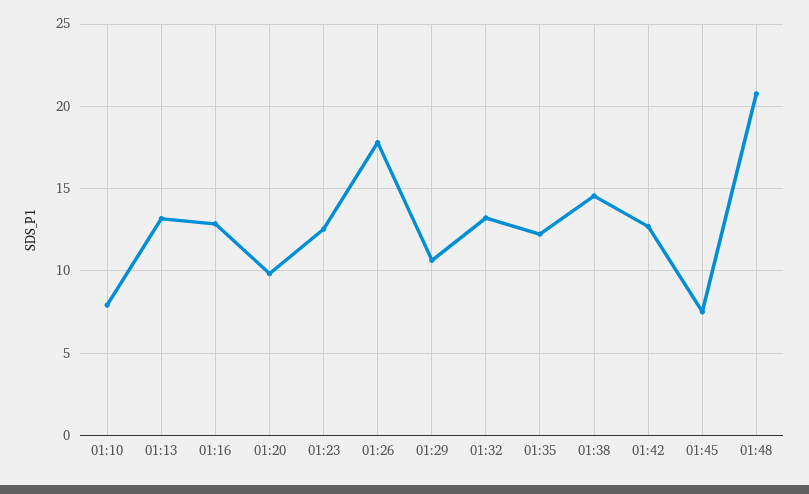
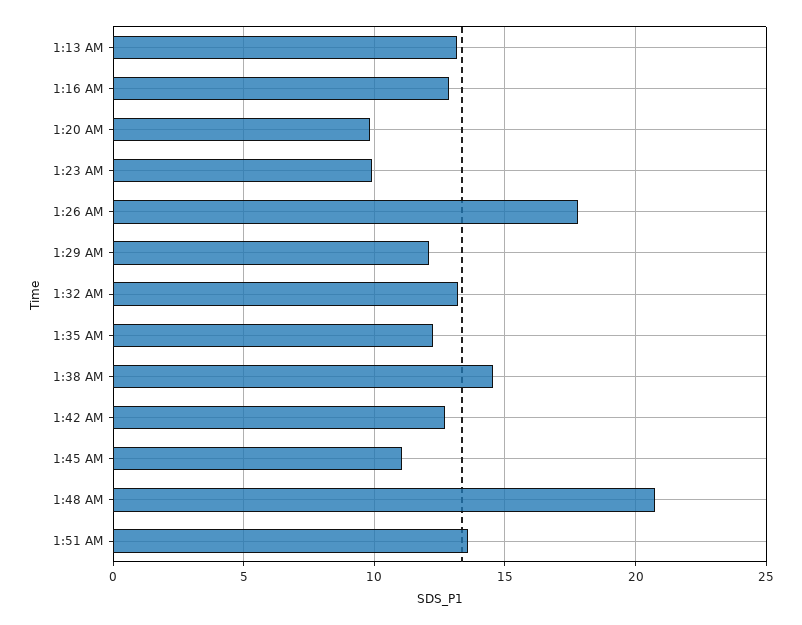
01:10: 8 -> none
01:23: 12.5 -> 10
01:29: 10.5 -> 12
01:45: 7.5 -> 11
1:51 AM: none -> 13.5

